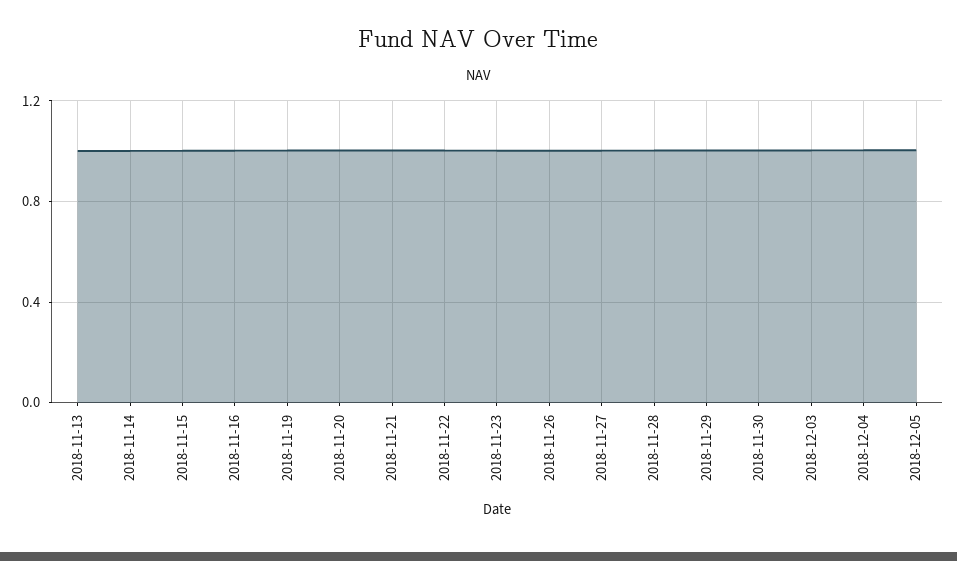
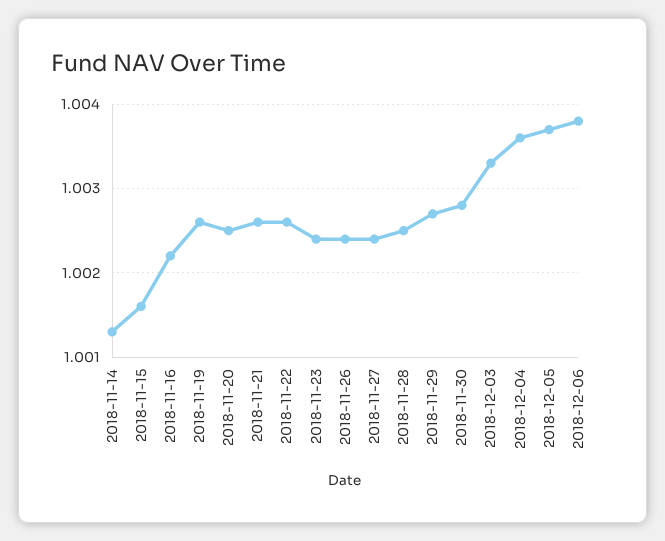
2018-11-13: 1 -> none
2018-12-06: none -> 1.0038

